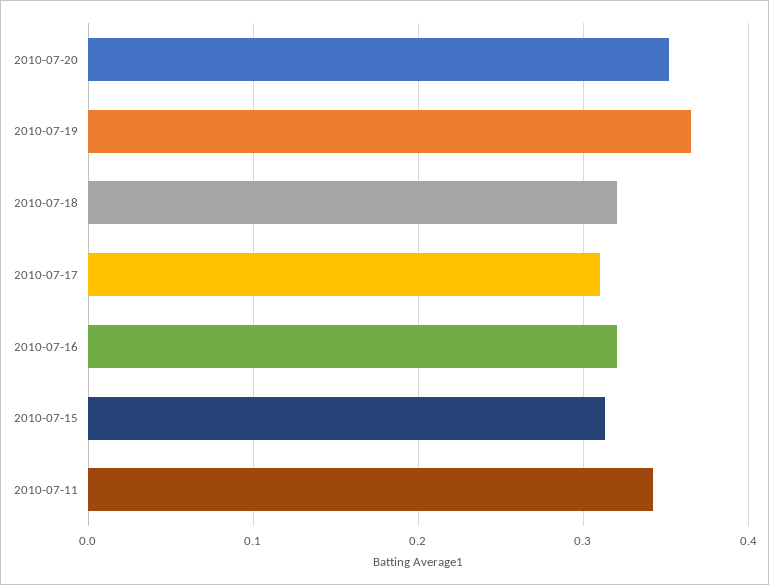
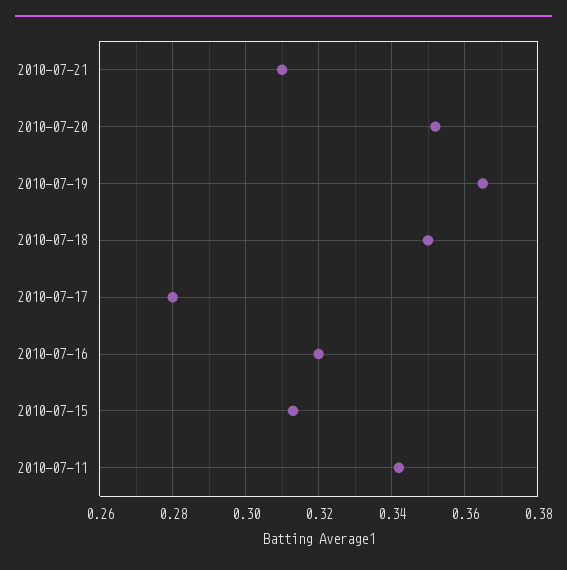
2010-07-18: 0.32 -> 0.35
2010-07-17: 0.31 -> 0.28
2010-07-21: none -> 0.31

